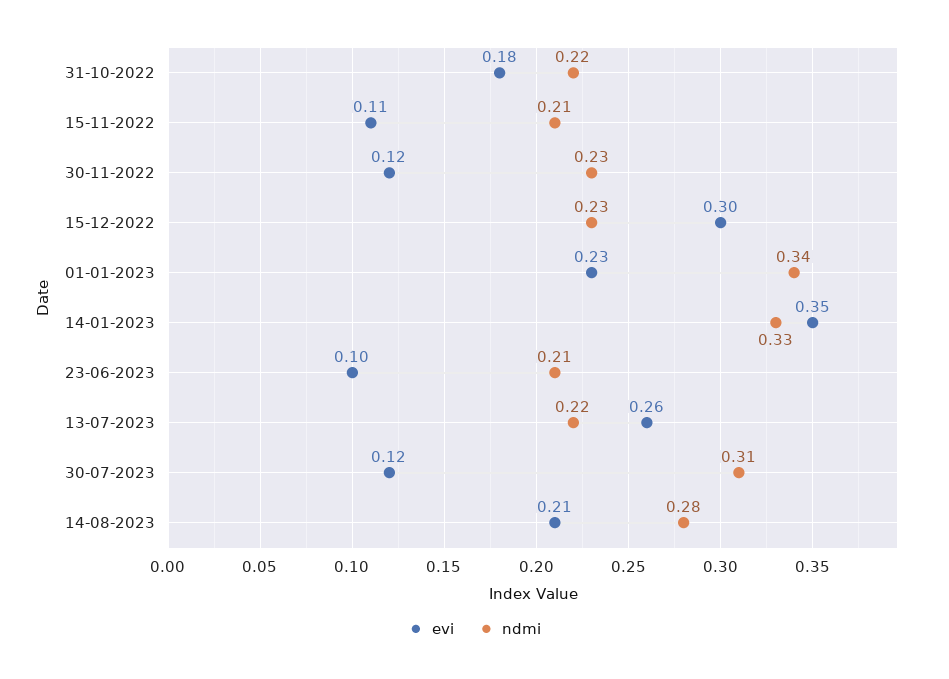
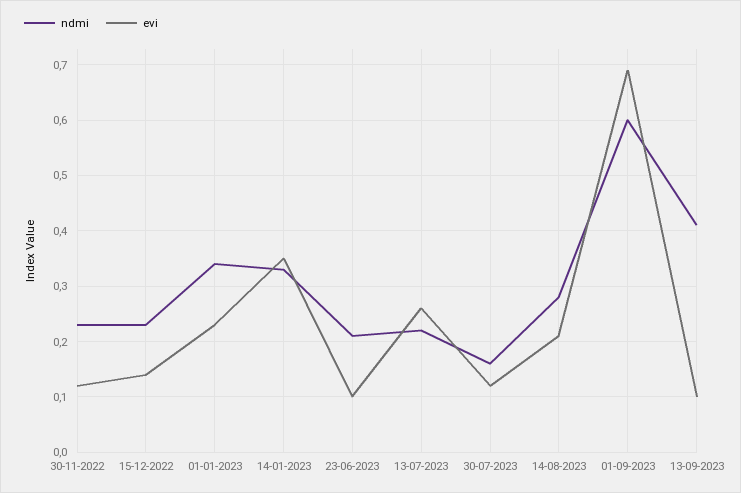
evi, 31-10-2022: 0.18 -> none
ndmi, 31-10-2022: 0.22 -> none
evi, 15-11-2022: 0.11 -> none
ndmi, 15-11-2022: 0.21 -> none
evi, 15-12-2022: 0.3 -> 0.15
ndmi, 30-07-2023: 0.31 -> 0.15
ndmi, 01-09-2023: none -> 0.6
evi, 01-09-2023: none -> 0.7
ndmi, 13-09-2023: none -> 0.4
evi, 13-09-2023: none -> 0.1

